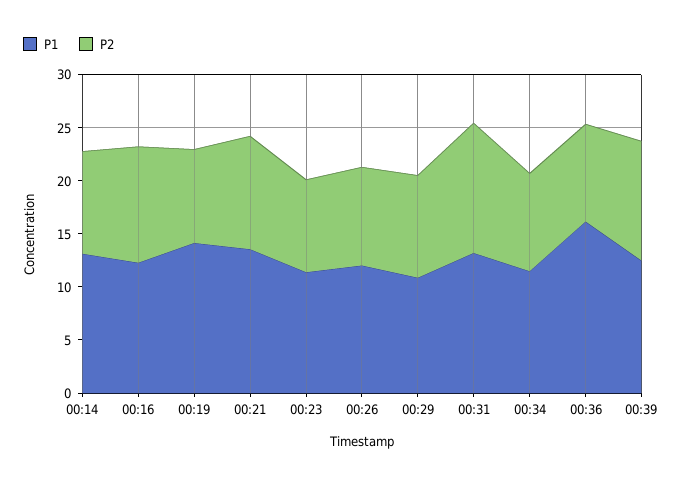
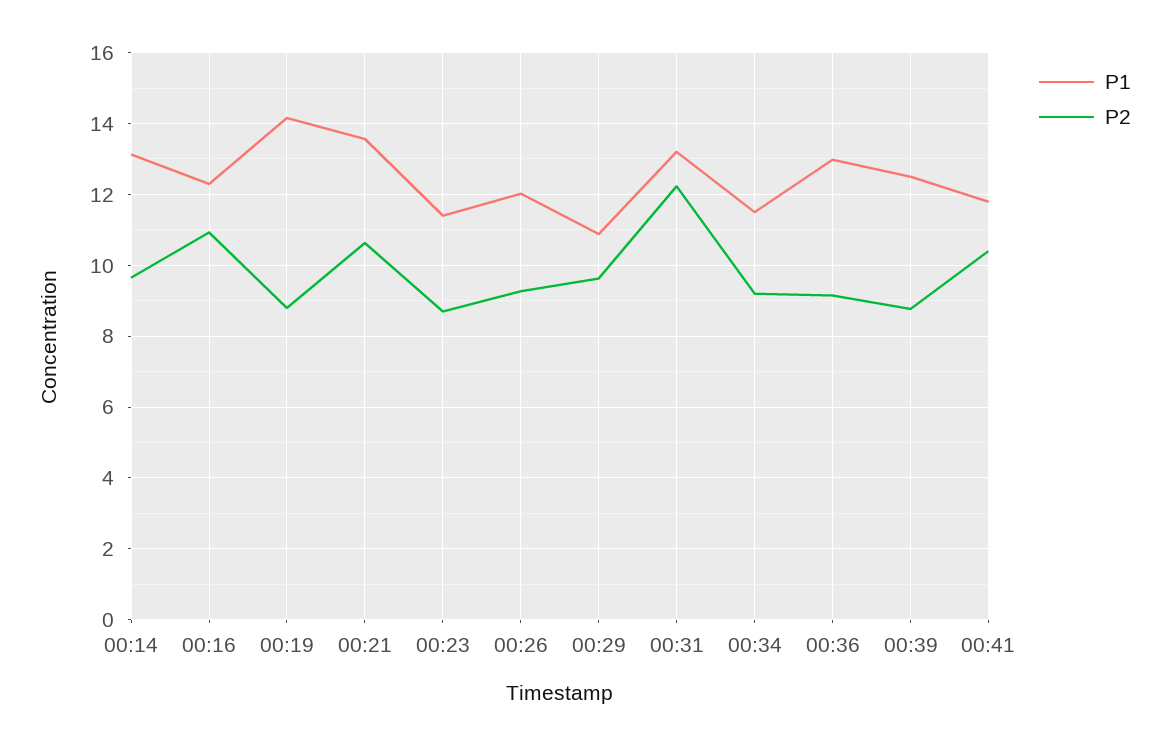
P1, 00:36: 16 -> 13
P2, 00:39: 11 -> 8.8
P1, 00:41: none -> 11.8
P2, 00:41: none -> 10.4

